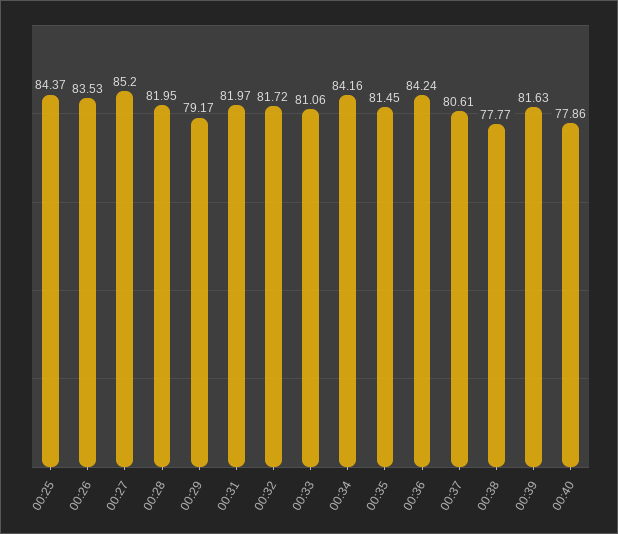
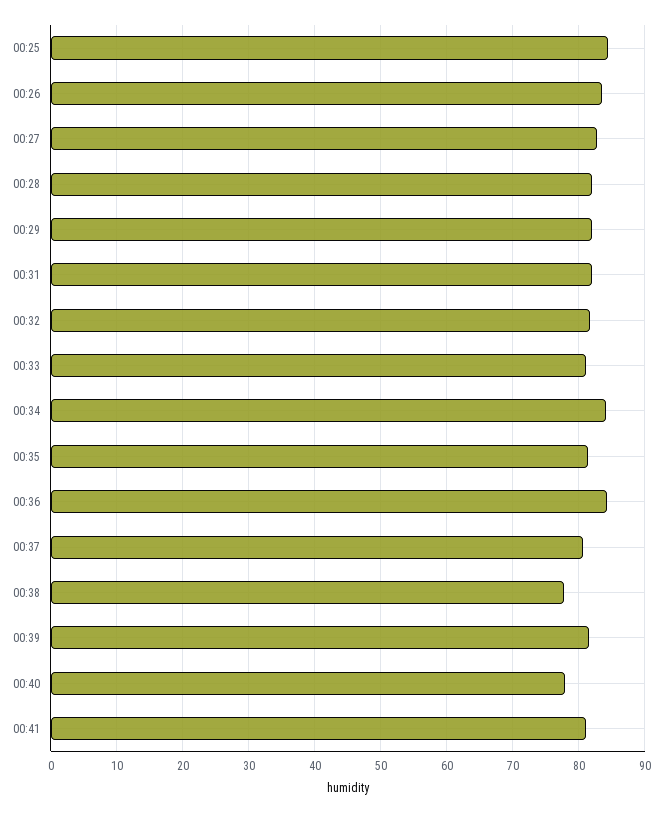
00:27: 85.2 -> 83
00:29: 79.17 -> 82
00:41: none -> 81

